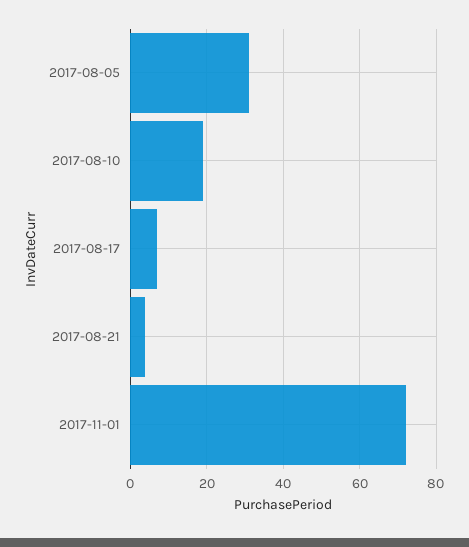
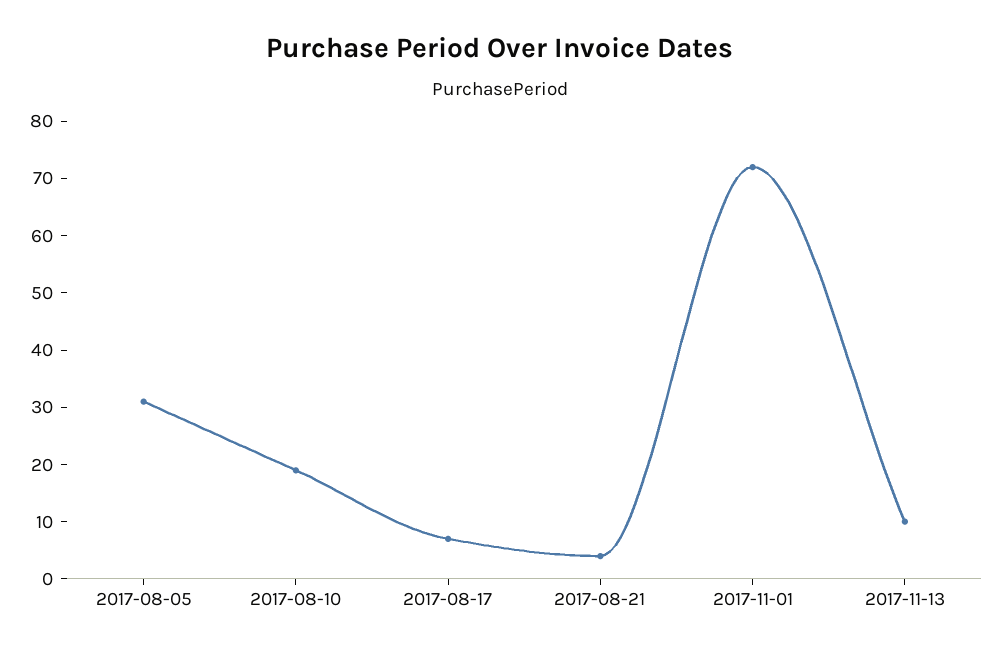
2017-11-13: none -> 10

